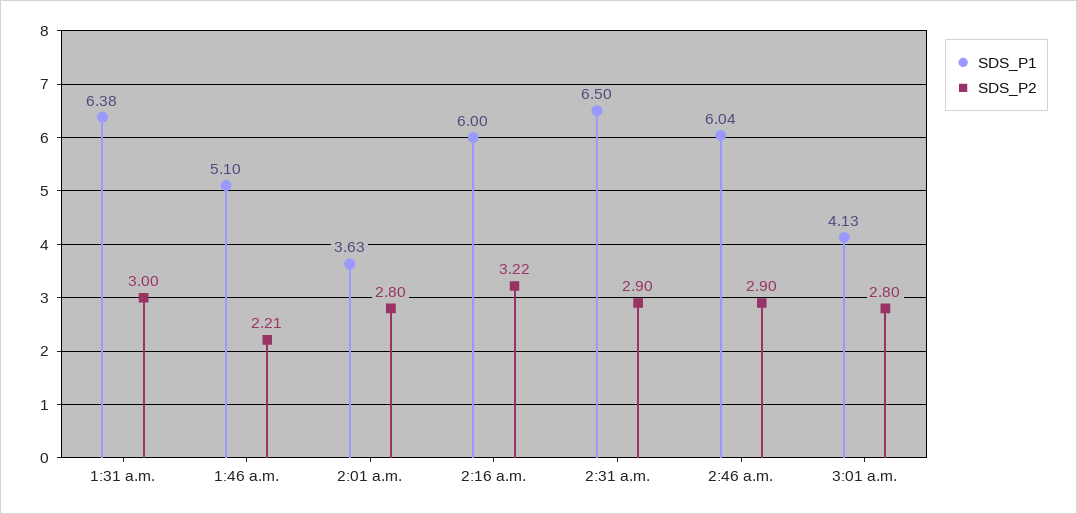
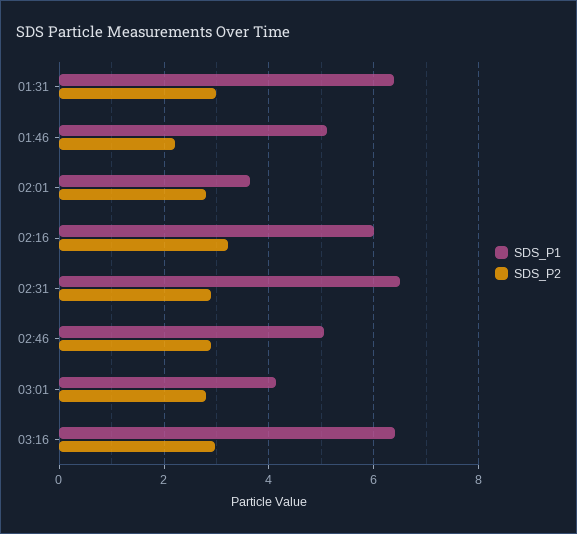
SDS_P1, 2:46 a.m.: 6.04 -> 5
SDS_P1, 03:16: none -> 6.4
SDS_P2, 03:16: none -> 3

